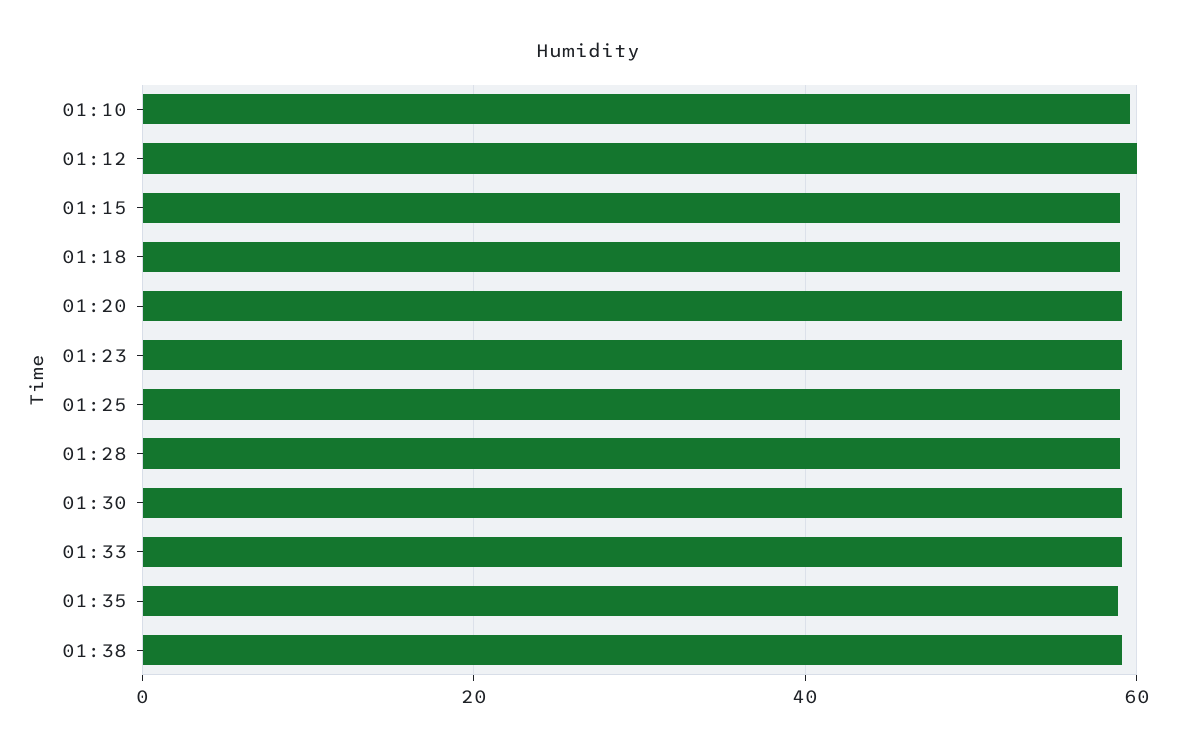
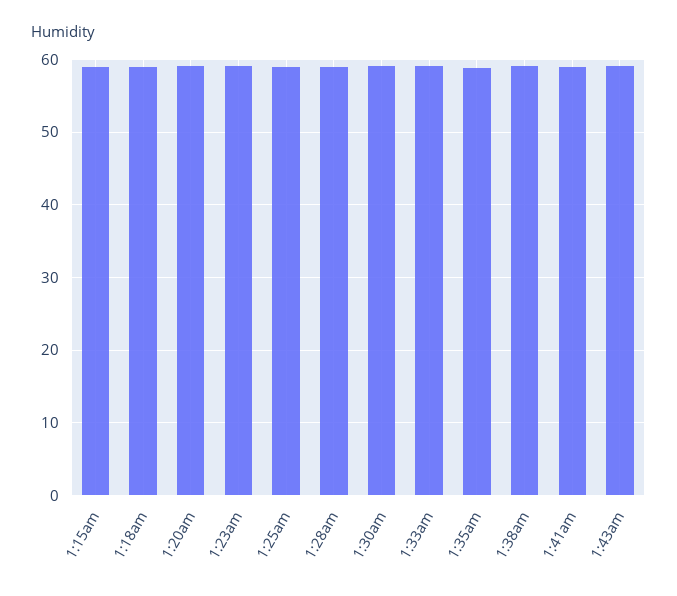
01:10: 60 -> none
01:12: 60 -> none
1:41am: none -> 59
1:43am: none -> 59

